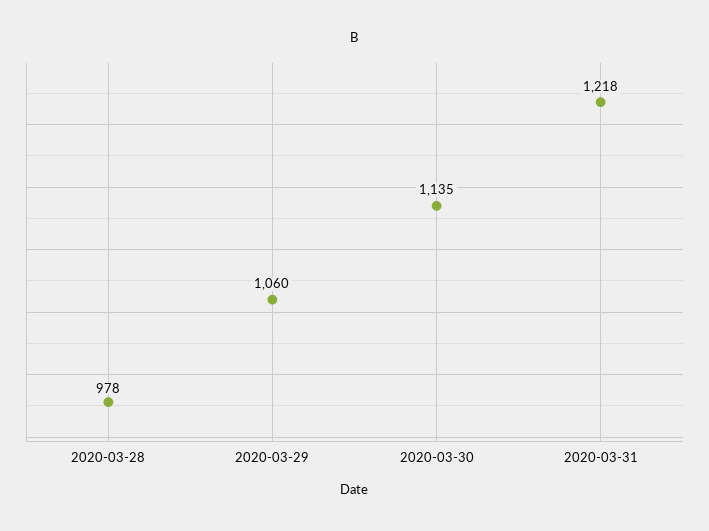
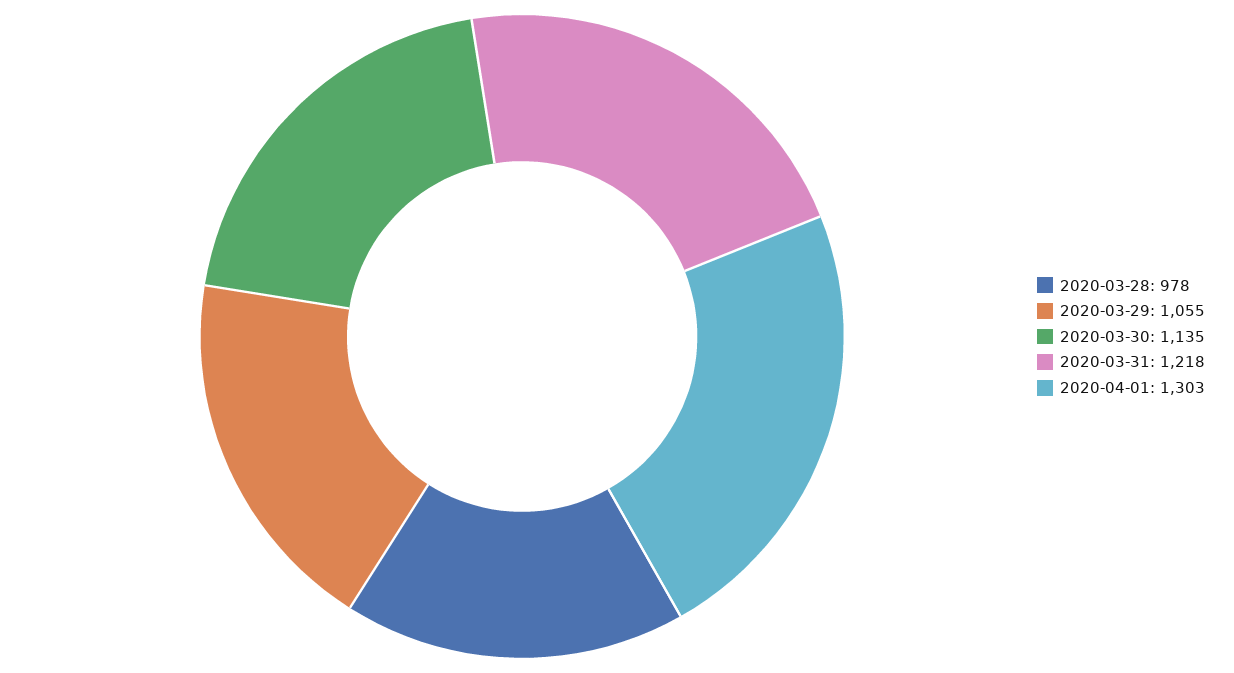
2020-03-29: 1060 -> 1055
2020-04-01: none -> 1303

